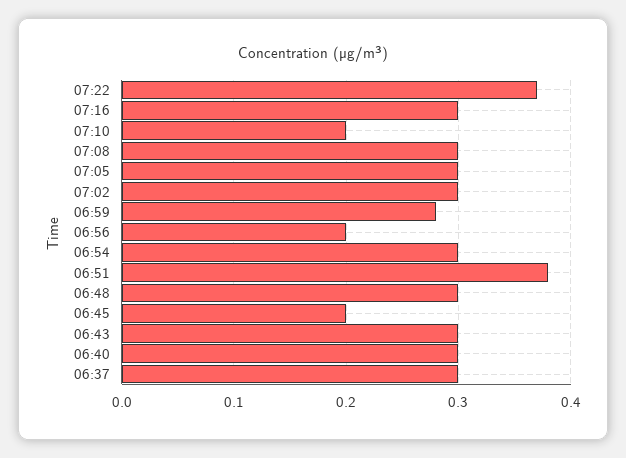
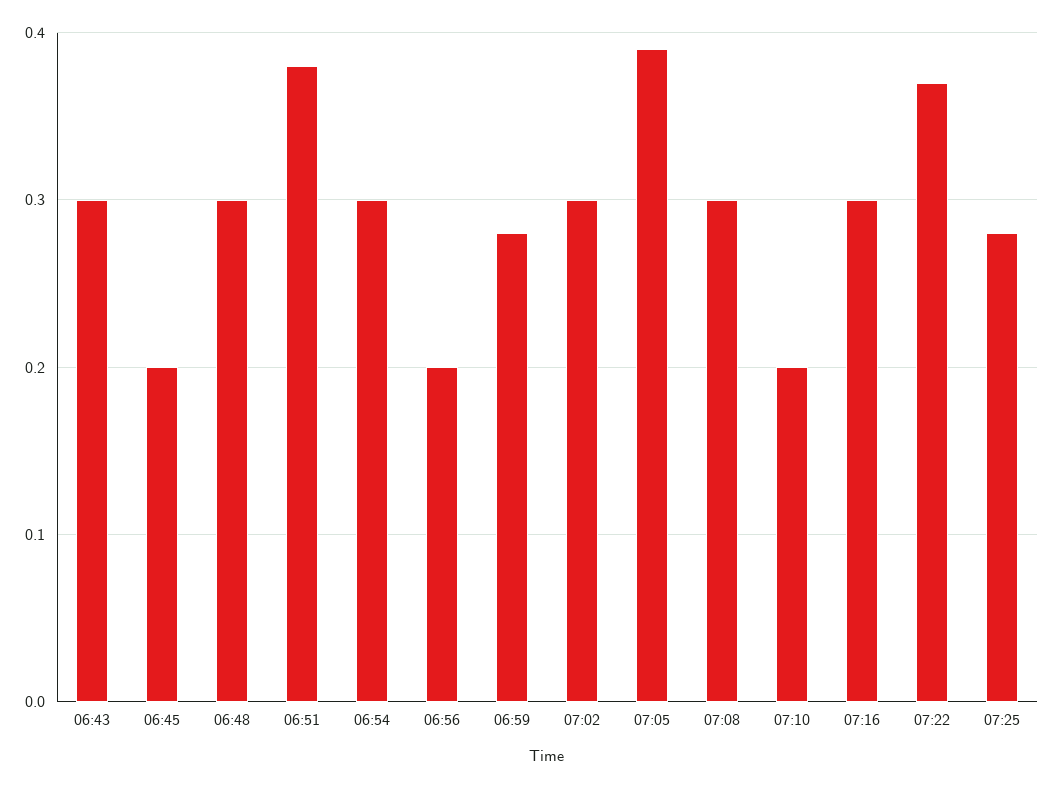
07:05: 0.3 -> 0.39
06:40: 0.3 -> none
06:37: 0.3 -> none
07:25: none -> 0.28

